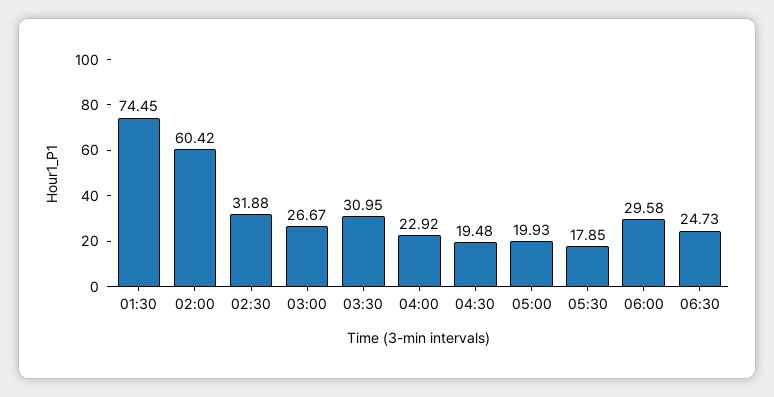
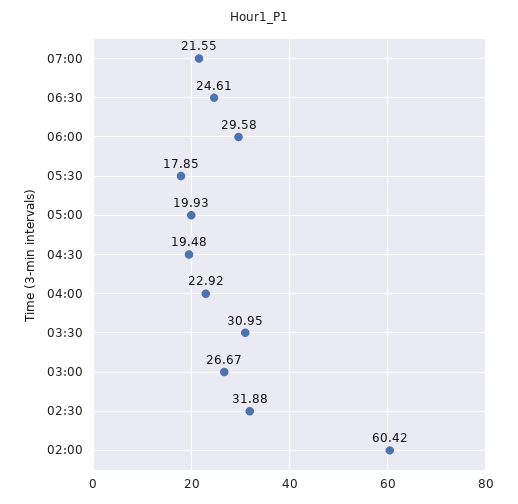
01:30: 74.45 -> none
06:30: 24.73 -> 24.61
07:00: none -> 21.55

